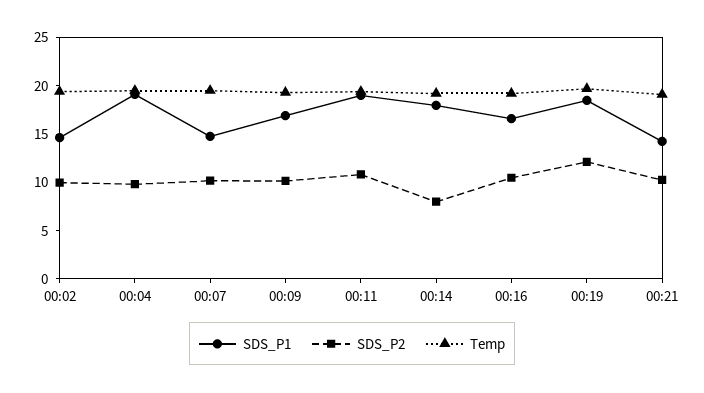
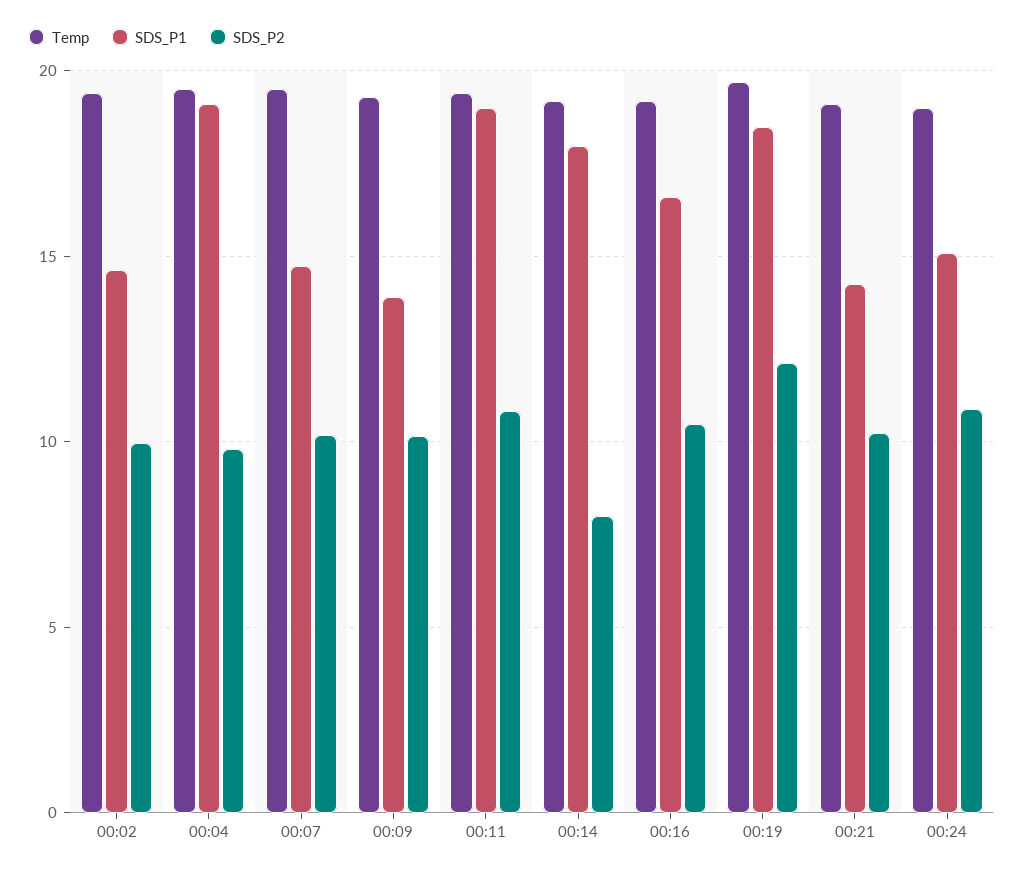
SDS_P1, 00:09: 17 -> 14
Temp, 00:24: none -> 19
SDS_P1, 00:24: none -> 15
SDS_P2, 00:24: none -> 11

